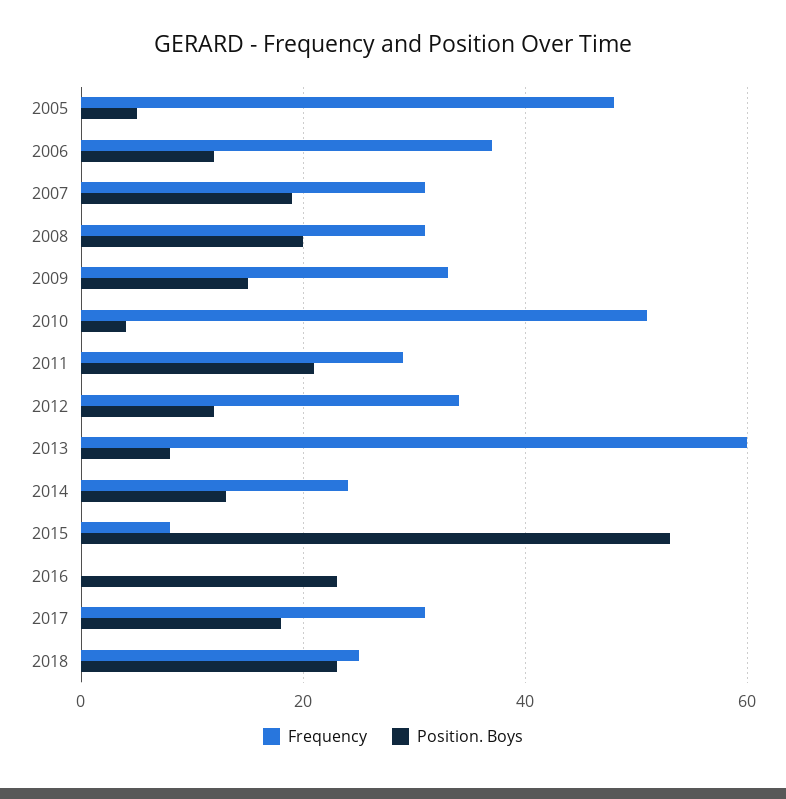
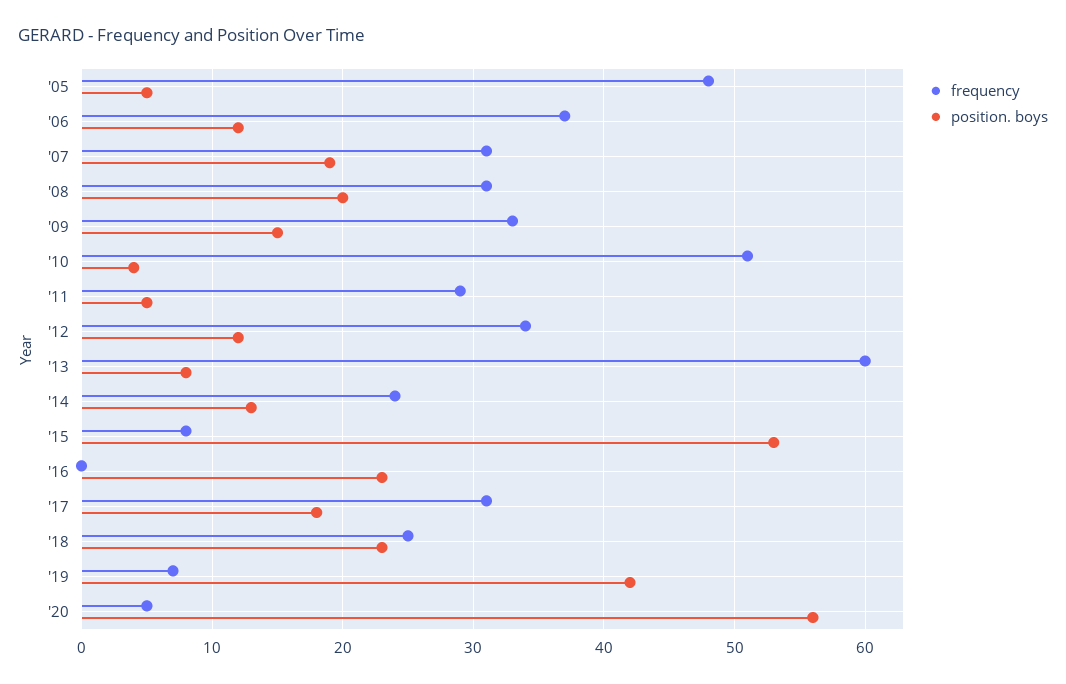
Position. Boys, 2011: 20 -> 5
Frequency, '19: none -> 7
Position. Boys, '19: none -> 42
Frequency, '20: none -> 5
Position. Boys, '20: none -> 56

